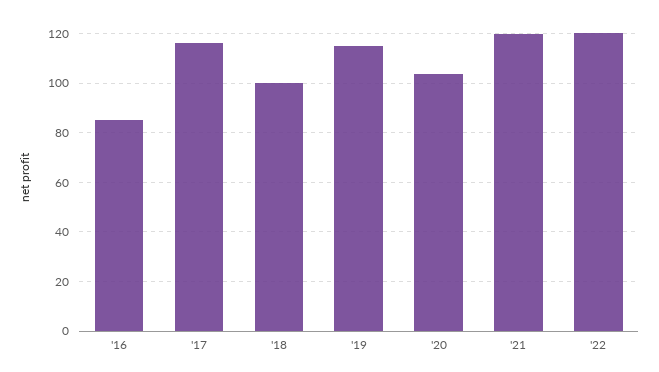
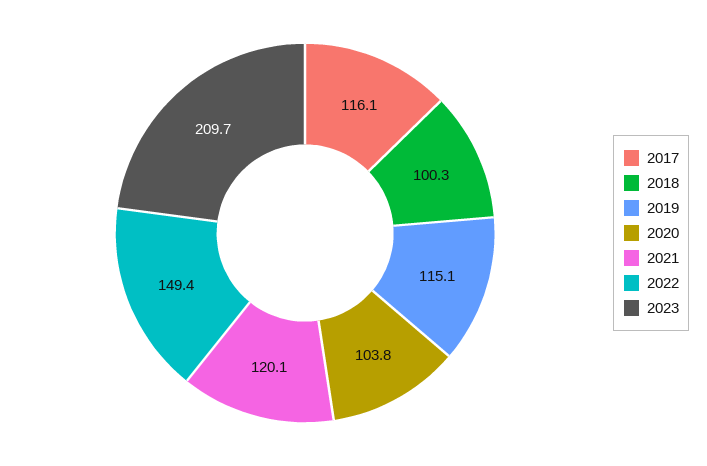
'16: 85 -> none
'22: 120 -> 149.4
2023: none -> 209.7

